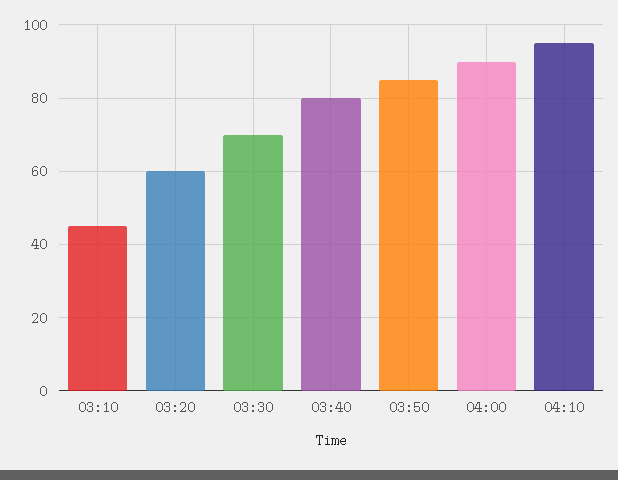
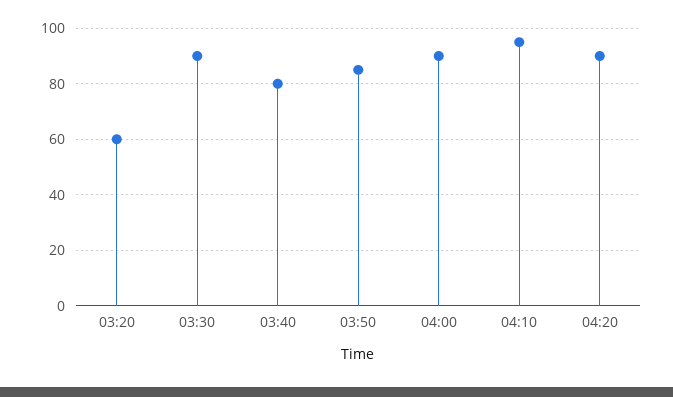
03:10: 45 -> none
03:30: 70 -> 90
04:20: none -> 90

